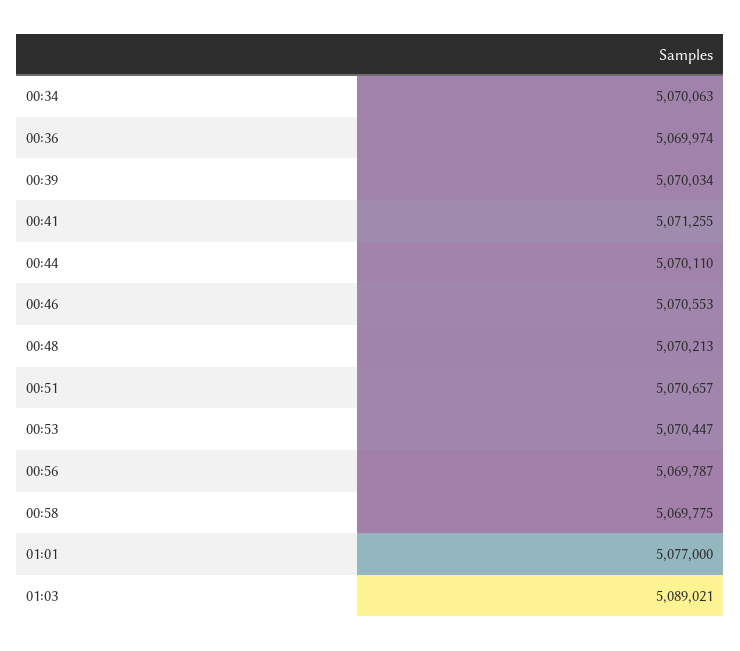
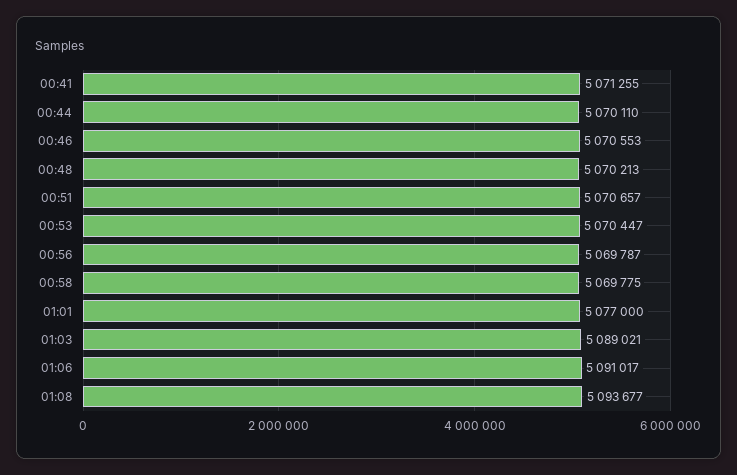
00:34: 5070063 -> none
00:36: 5069974 -> none
00:39: 5070034 -> none
01:06: none -> 5091017
01:08: none -> 5093677

